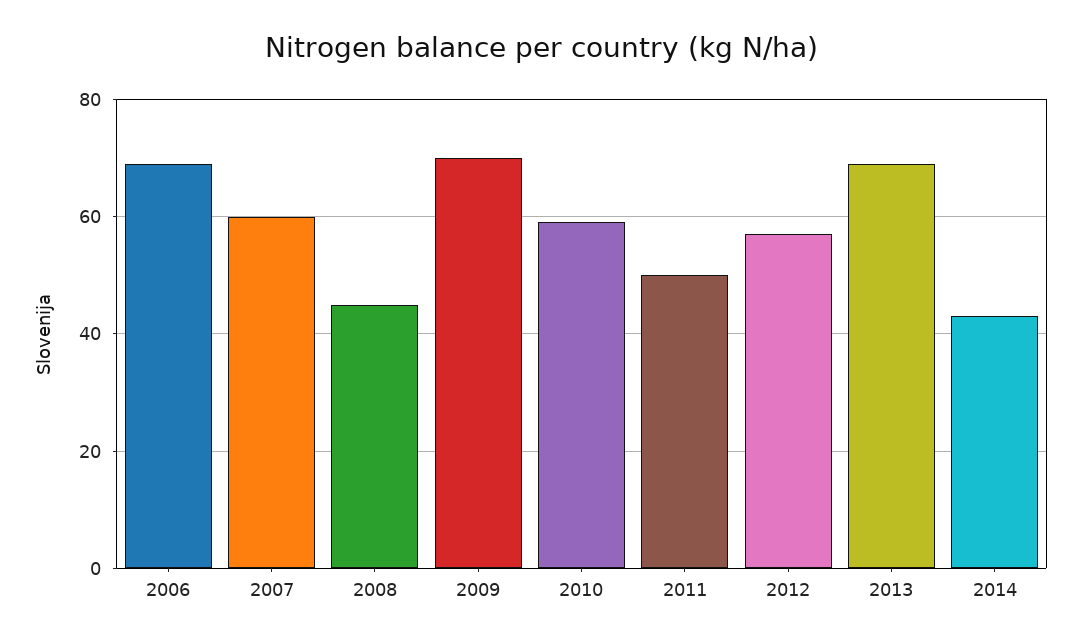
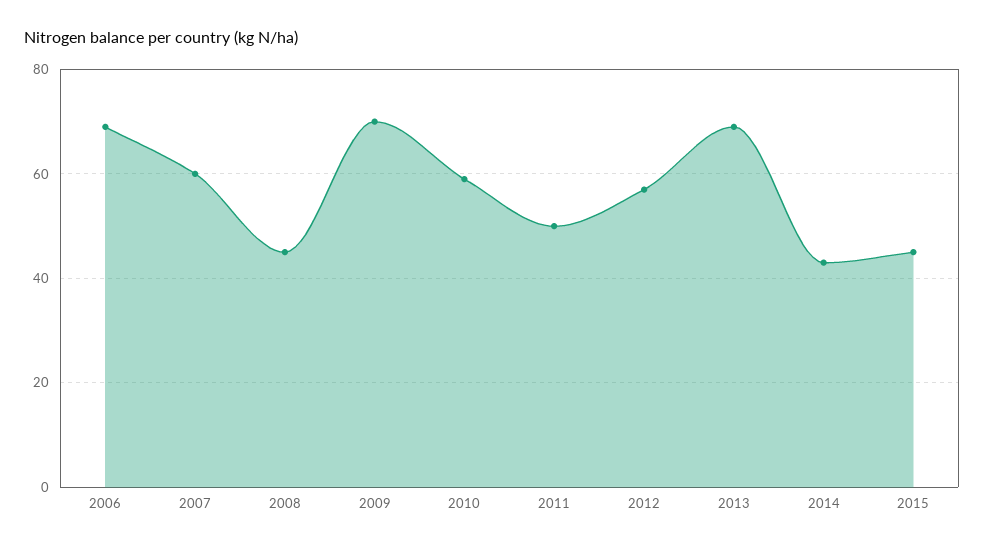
2015: none -> 45

